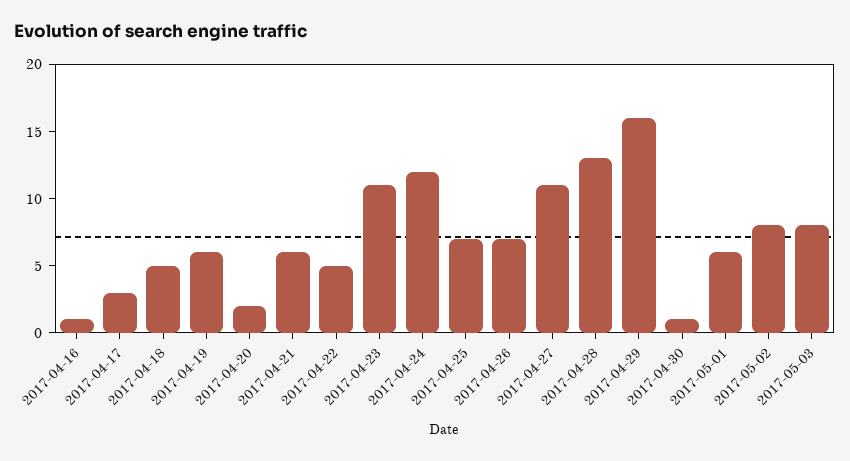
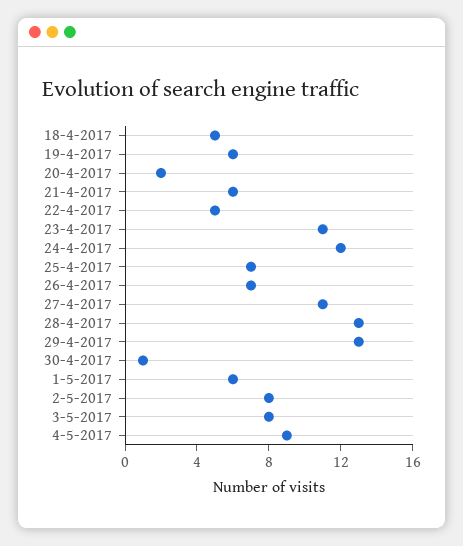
2017-04-16: 1 -> none
2017-04-17: 3 -> none
2017-04-29: 16 -> 13
4-5-2017: none -> 9

